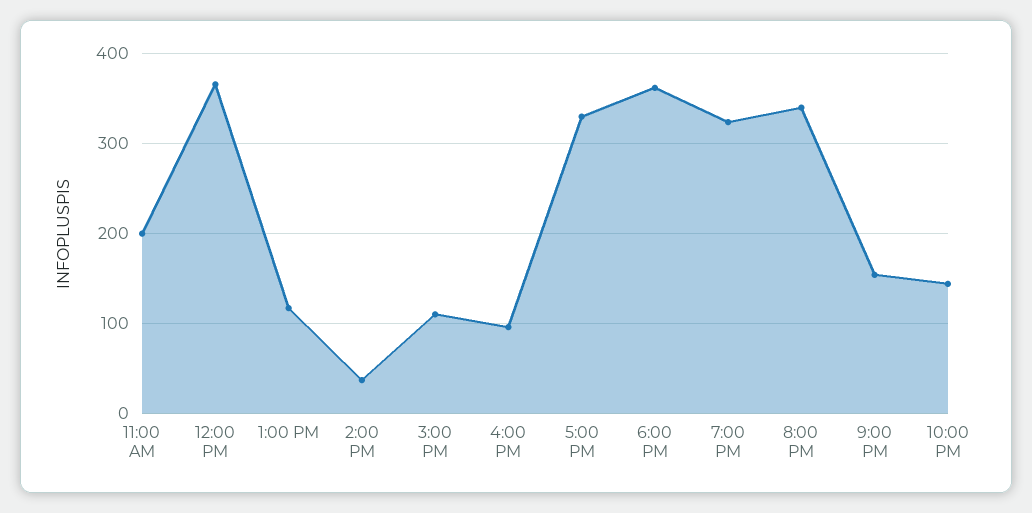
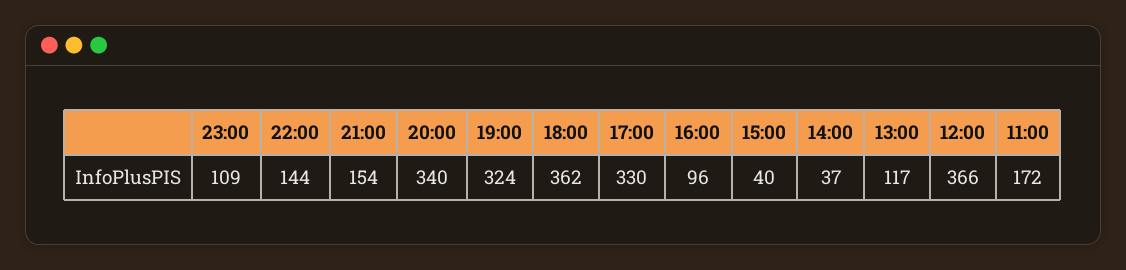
11:00 AM: 200 -> 172
3:00 PM: 110 -> 40
23:00: none -> 109

